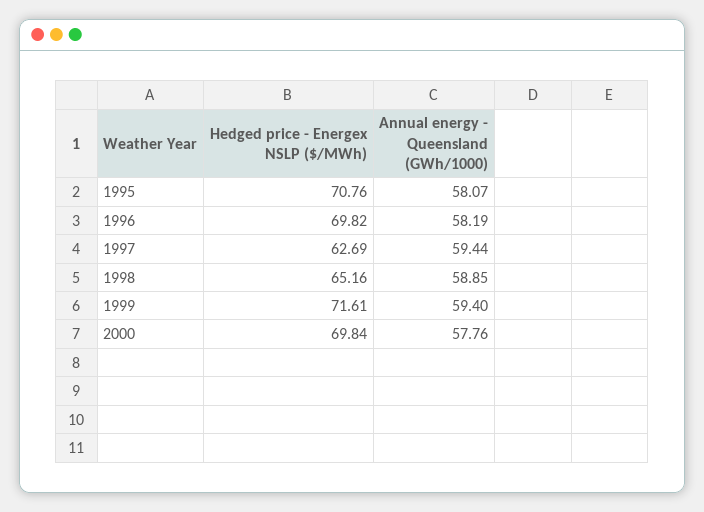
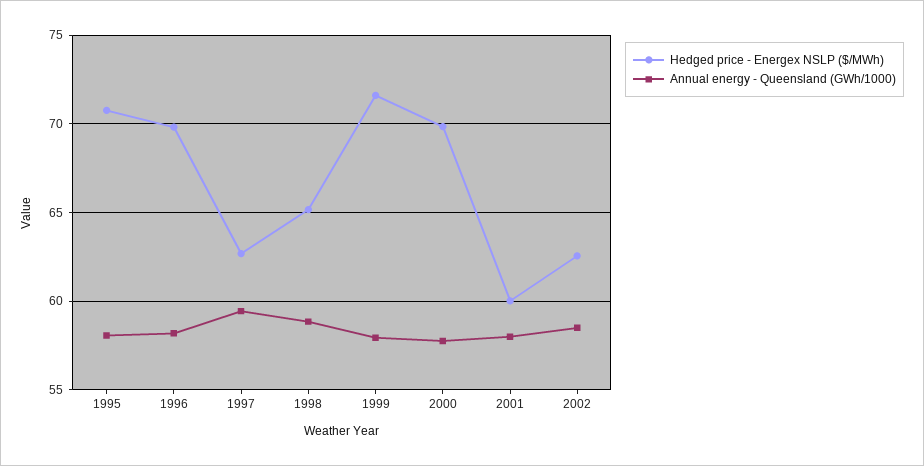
Annual energy - Queensland (GWh/1000), 1999: 59.4 -> 58
Hedged price - Energex NSLP ($/MWh), 2001: none -> 60
Annual energy - Queensland (GWh/1000), 2001: none -> 58
Hedged price - Energex NSLP ($/MWh), 2002: none -> 62.5
Annual energy - Queensland (GWh/1000), 2002: none -> 58.5

